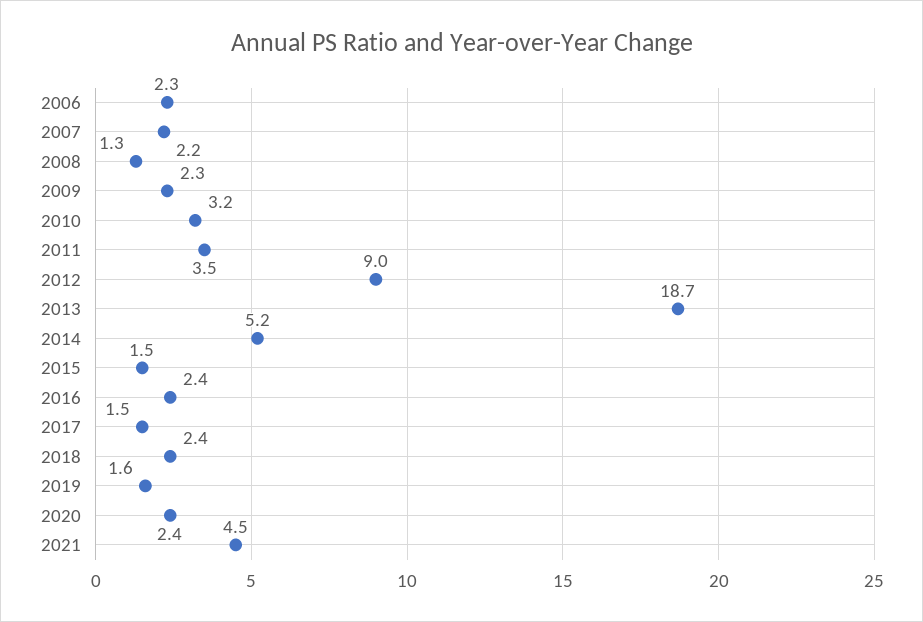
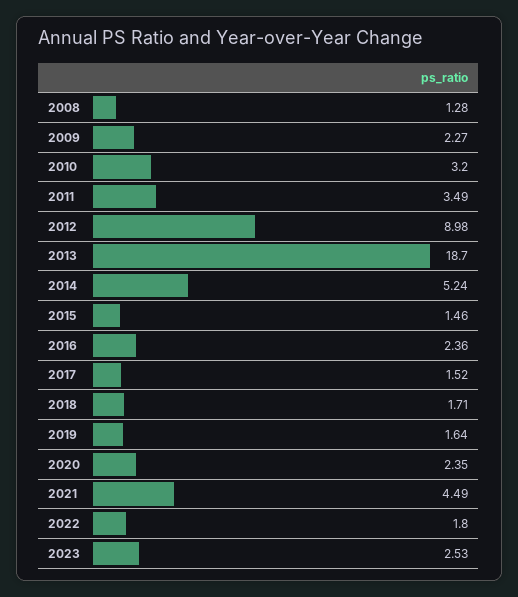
2006: 2.3 -> none
2007: 2.2 -> none
2018: 2.4 -> 1.71
2022: none -> 1.8
2023: none -> 2.53

